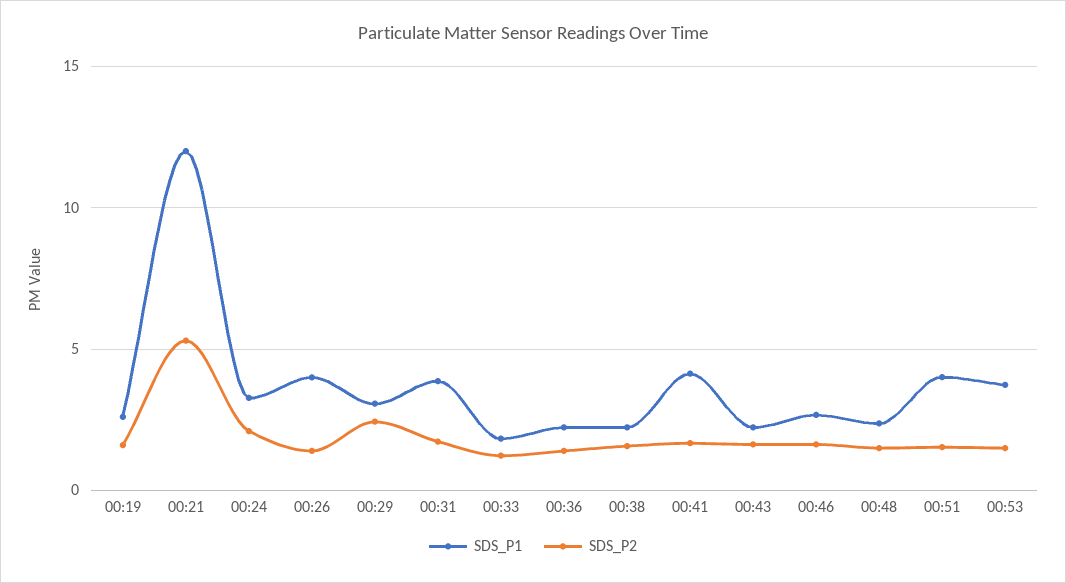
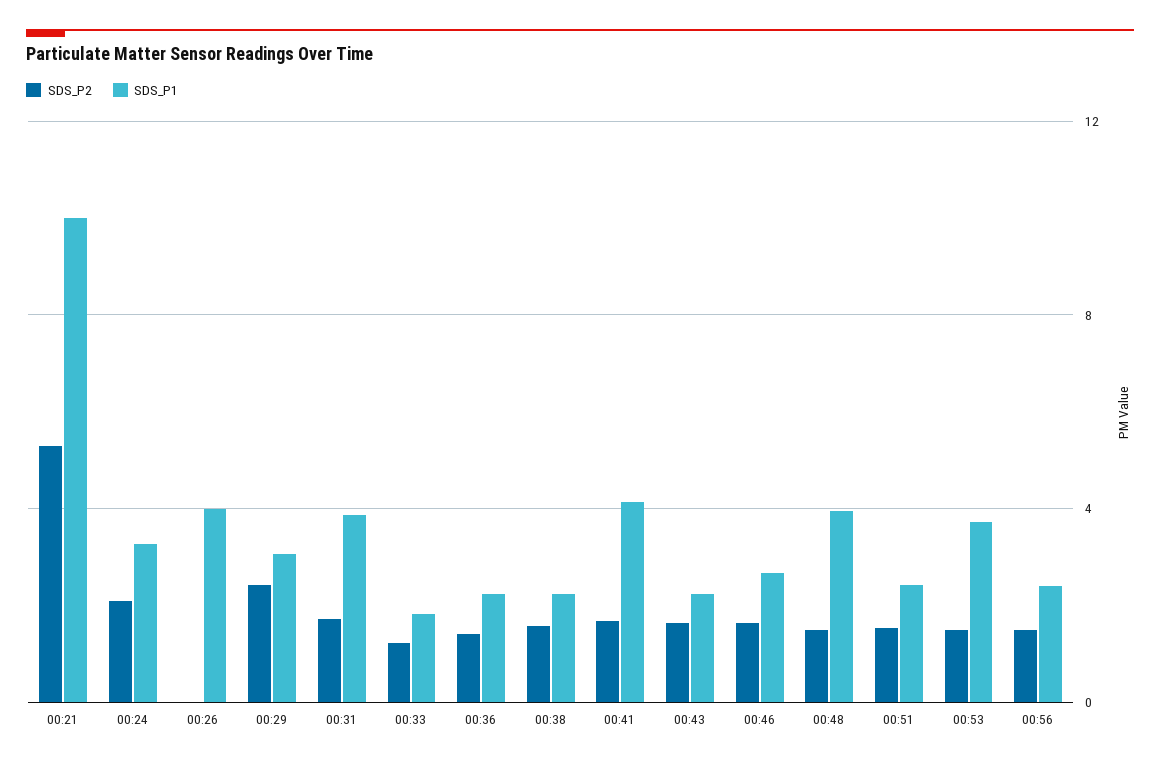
SDS_P1, 00:19: 2.5 -> none
SDS_P2, 00:19: 1.5 -> none
SDS_P1, 00:21: 12 -> 10
SDS_P2, 00:26: 1.5 -> 0
SDS_P1, 00:48: 2.5 -> 4
SDS_P1, 00:51: 4 -> 2.5
SDS_P2, 00:56: none -> 1.5
SDS_P1, 00:56: none -> 2.5

